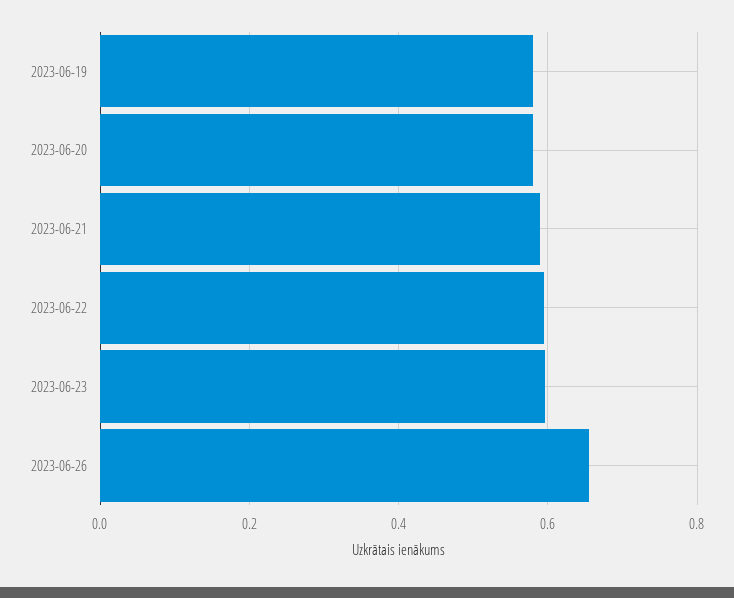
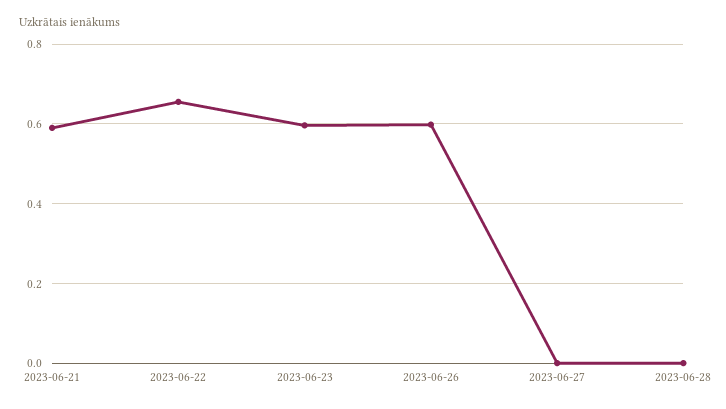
2023-06-19: 0.58 -> none
2023-06-20: 0.58 -> none
2023-06-22: 0.6 -> 0.66
2023-06-26: 0.66 -> 0.6
2023-06-27: none -> 0
2023-06-28: none -> 0

